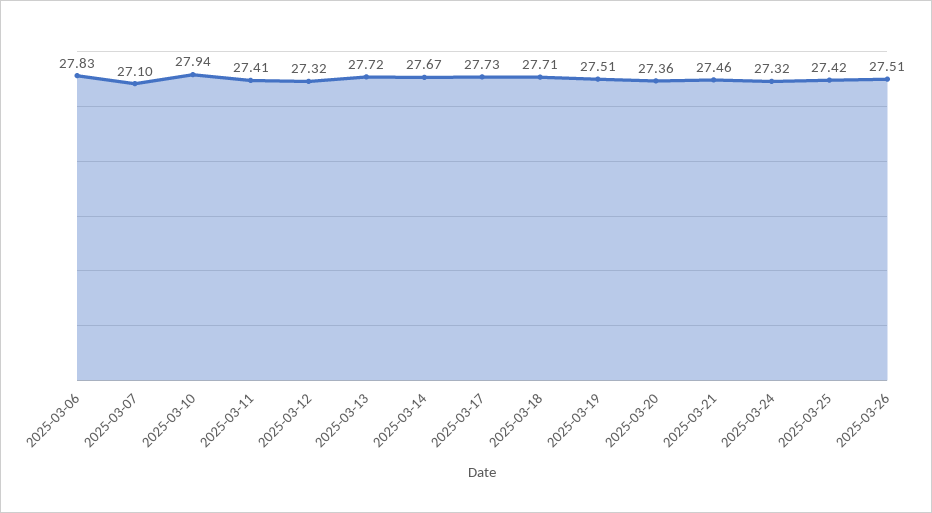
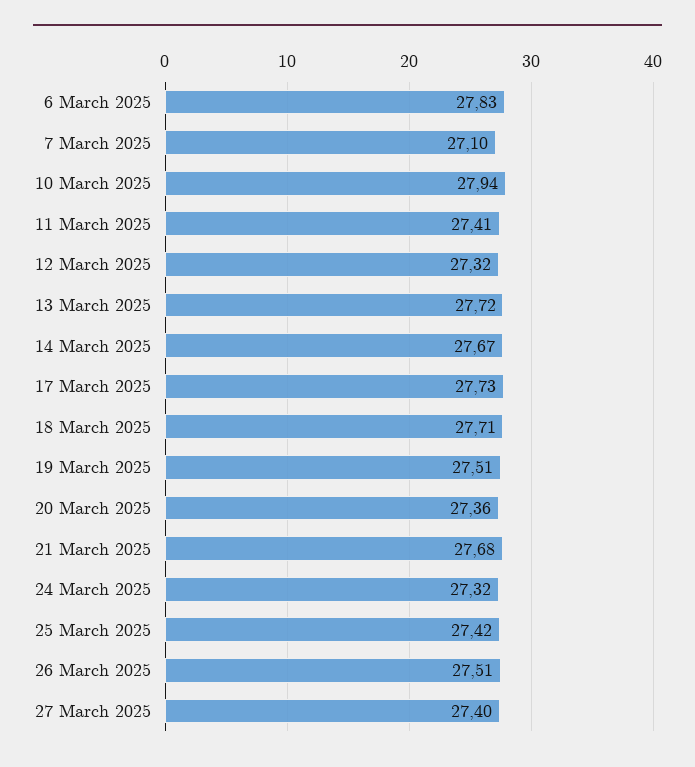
2025-03-21: 27.46 -> 27.68
27 March 2025: none -> 27.4

